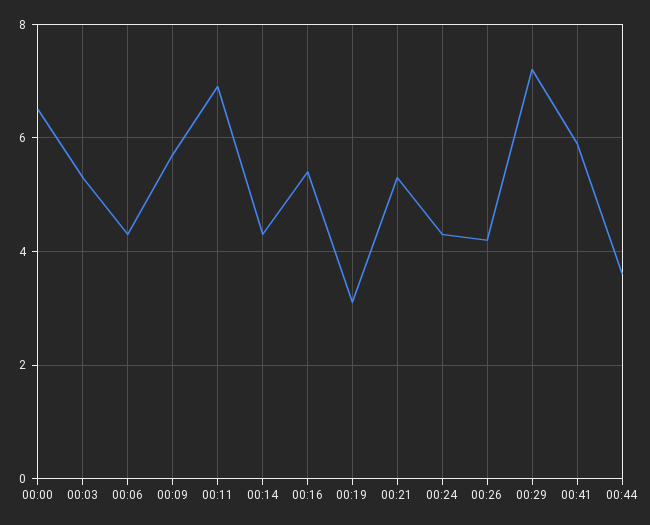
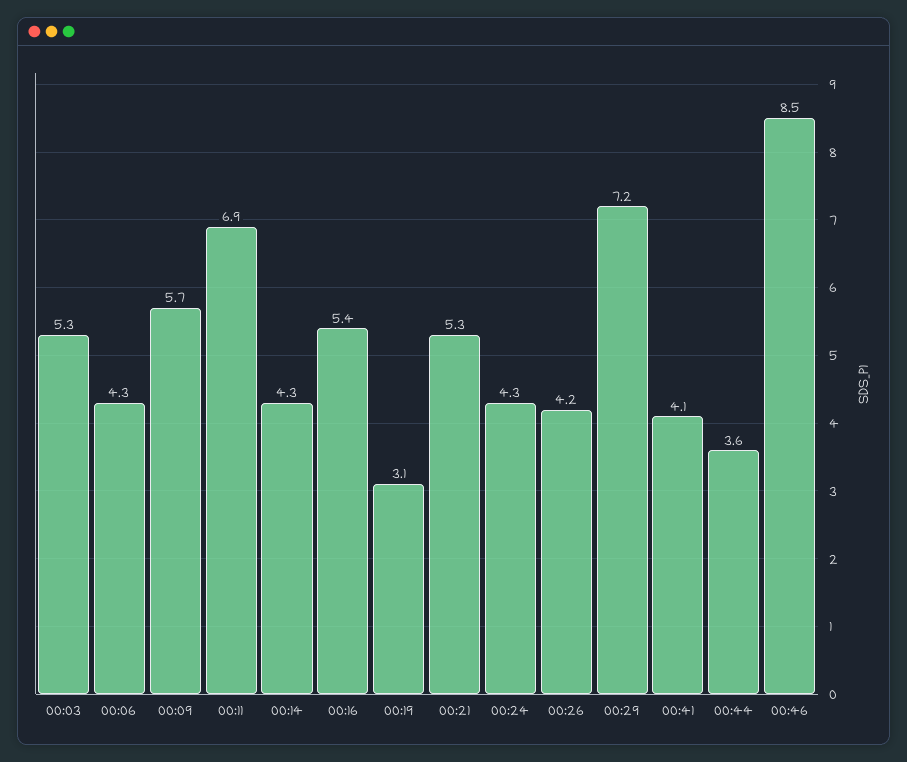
00:00: 6.5 -> none
00:41: 6 -> 4.1
00:46: none -> 8.5

